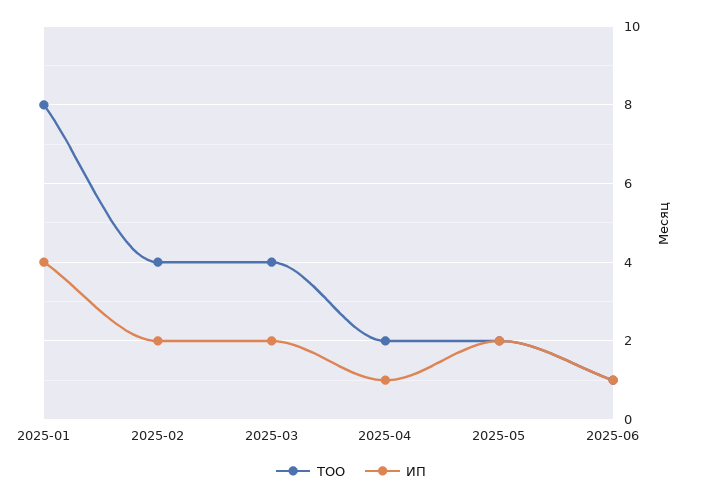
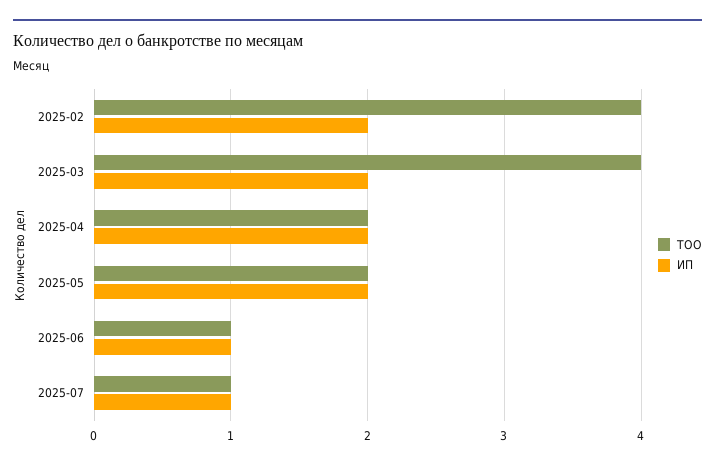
ТОО, 2025-01: 8 -> none
ИП, 2025-01: 4 -> none
ИП, 2025-04: 1 -> 2
ТОО, 2025-07: none -> 1
ИП, 2025-07: none -> 1

